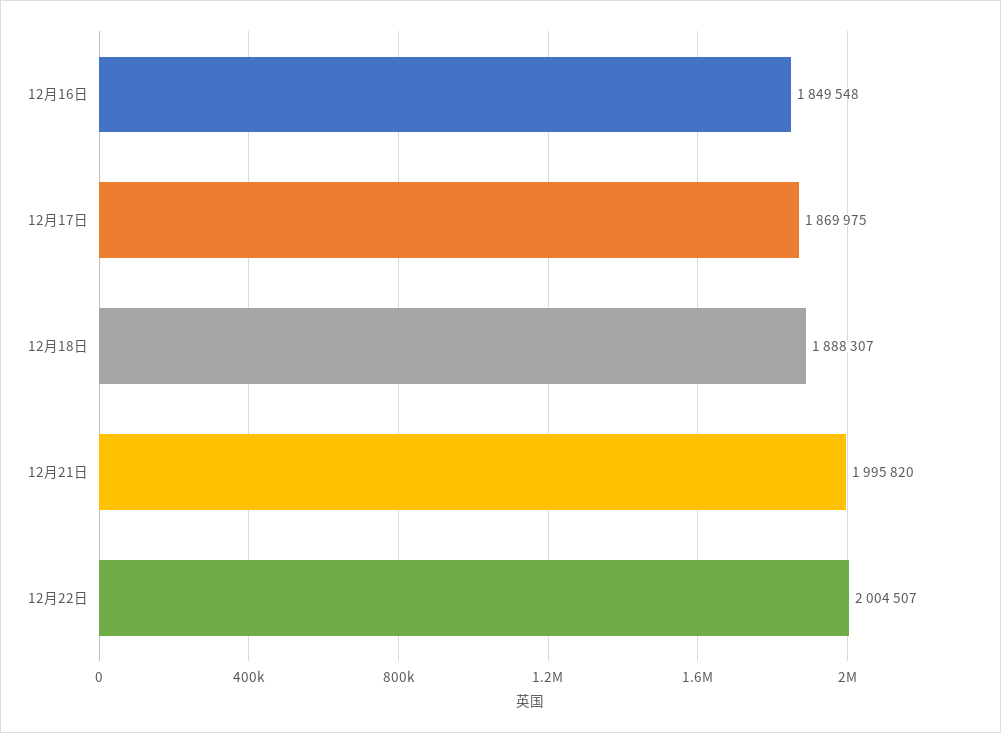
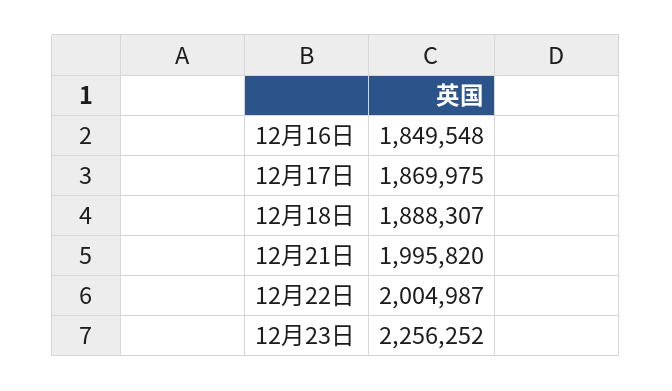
12月22日: 2004507 -> 2004987
12月23日: none -> 2256252

